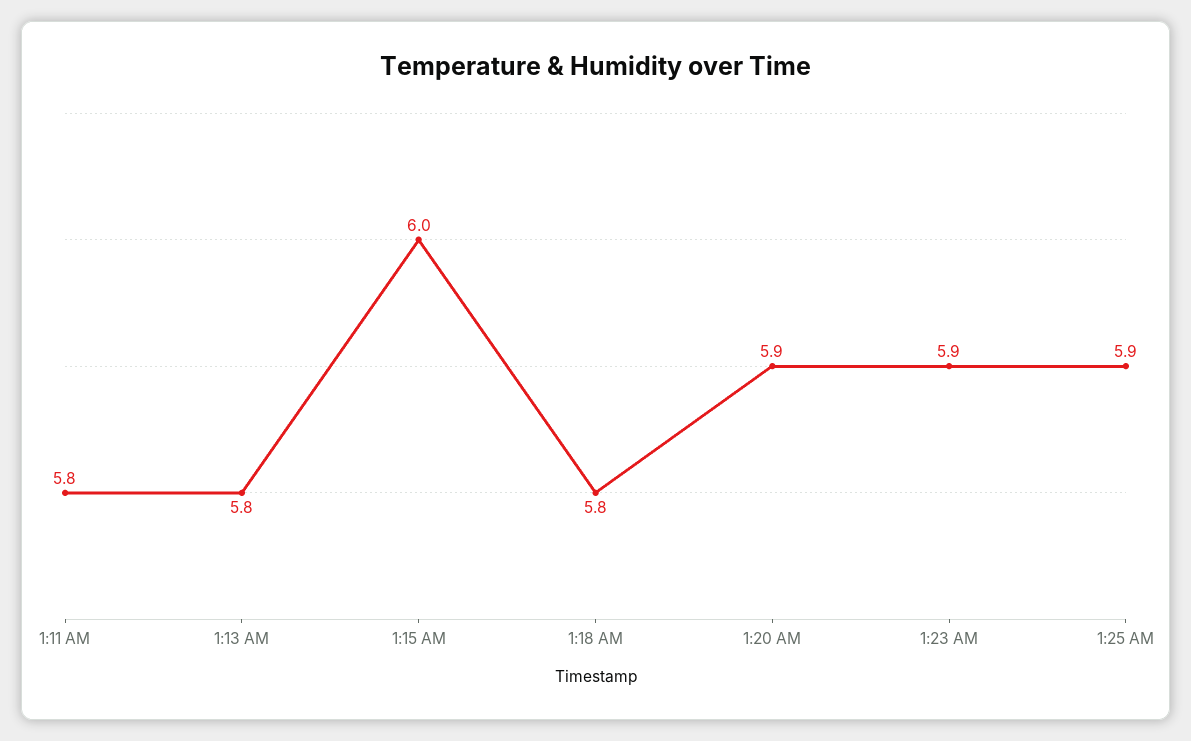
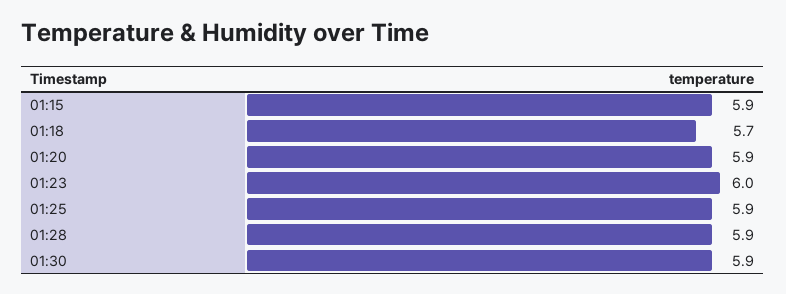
1:11 AM: 5.8 -> none
1:13 AM: 5.8 -> none
1:15 AM: 6 -> 5.9
1:18 AM: 5.8 -> 5.7
1:23 AM: 5.9 -> 6
01:28: none -> 5.9
01:30: none -> 5.9

